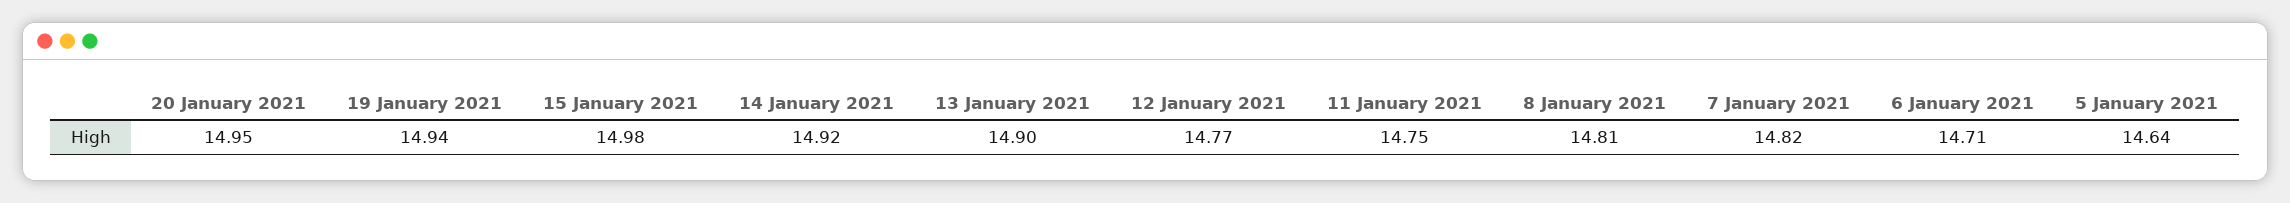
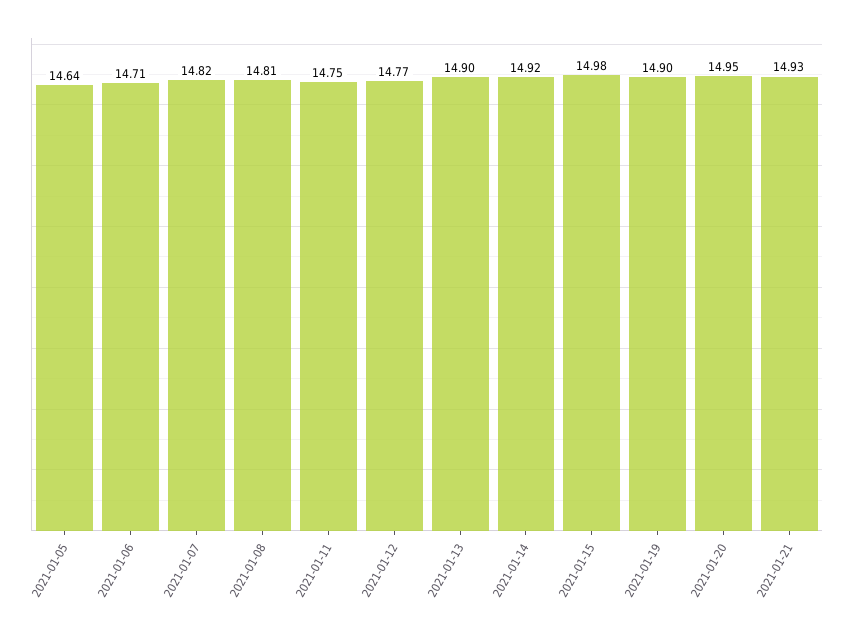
19 January 2021: 14.94 -> 14.9
2021-01-21: none -> 14.93

